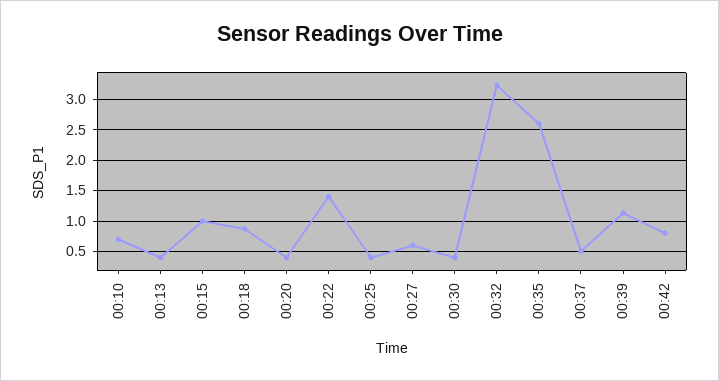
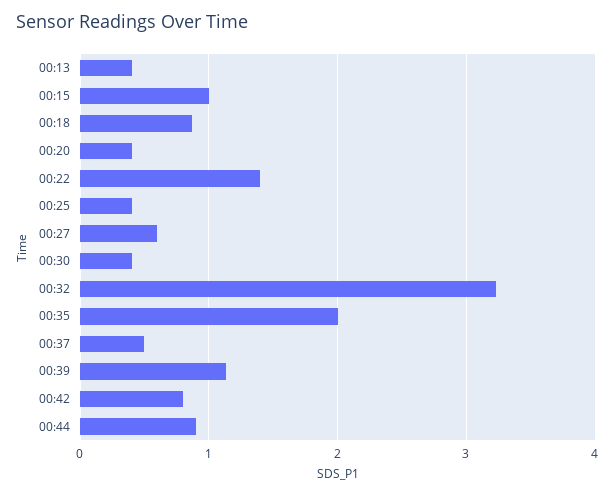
00:10: 0.7 -> none
00:35: 2.6 -> 2
00:44: none -> 0.9

